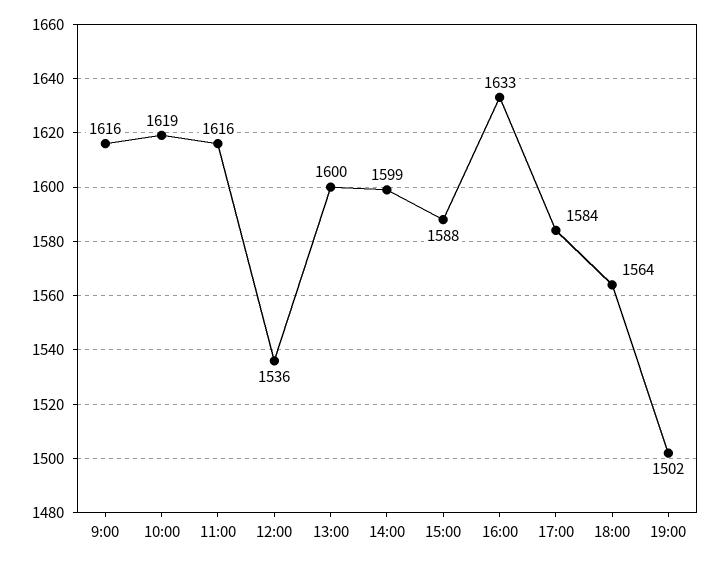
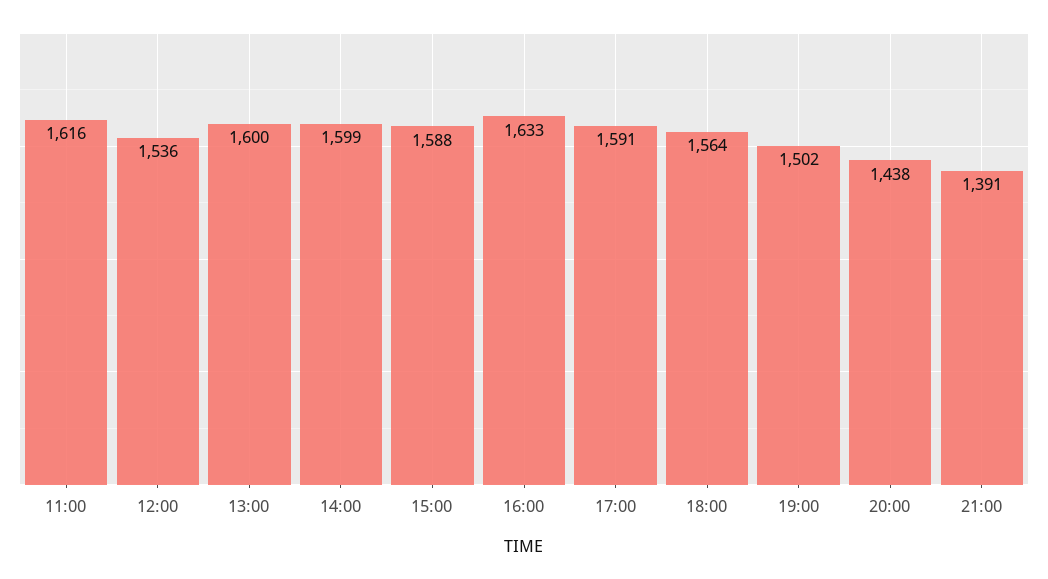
9:00: 1616 -> none
10:00: 1619 -> none
17:00: 1584 -> 1591
20:00: none -> 1438
21:00: none -> 1391

